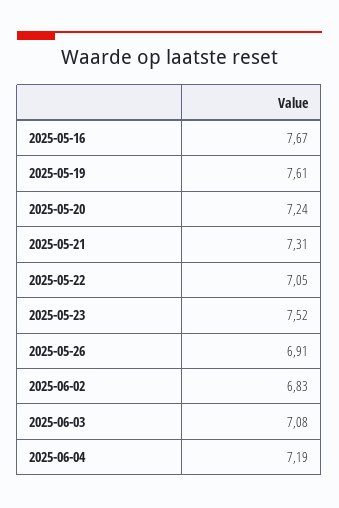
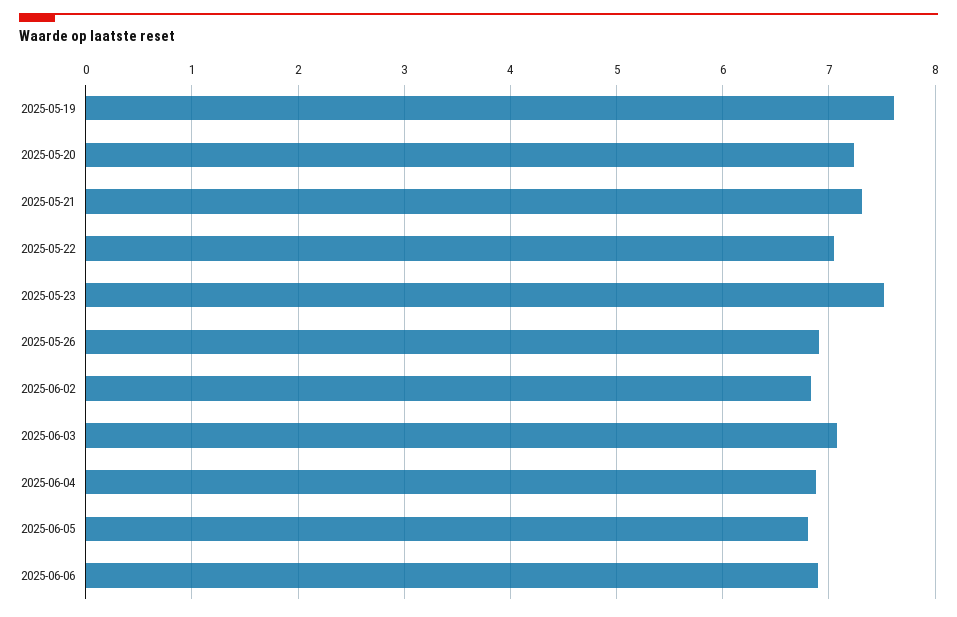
2025-05-16: 7.67 -> none
2025-06-04: 7.19 -> 6.9
2025-06-05: none -> 6.8
2025-06-06: none -> 6.9

